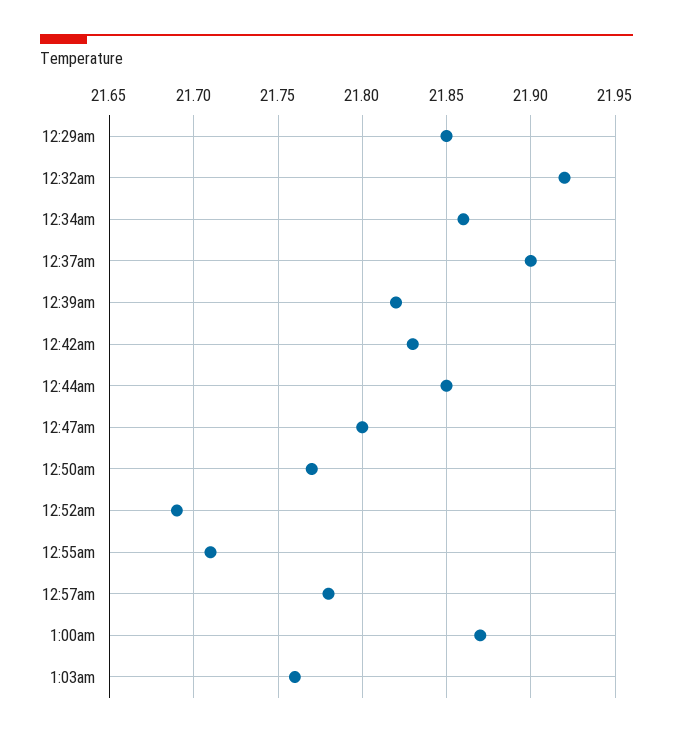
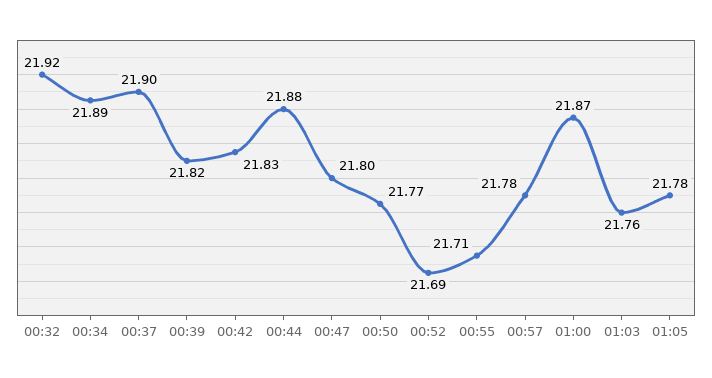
12:29am: 21.85 -> none
12:34am: 21.86 -> 21.89
12:44am: 21.85 -> 21.88
01:05: none -> 21.78

